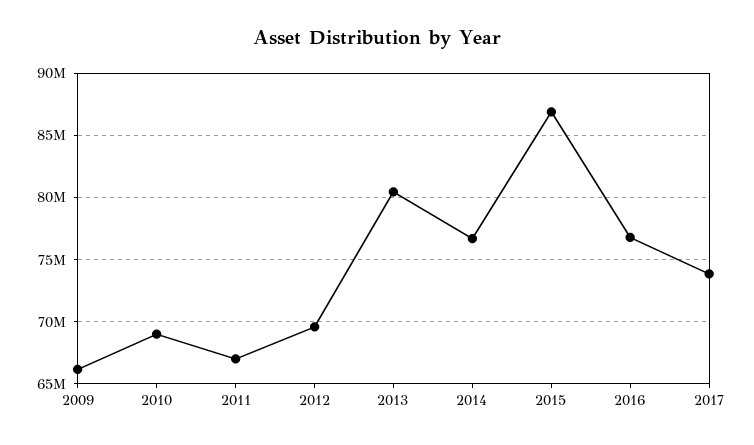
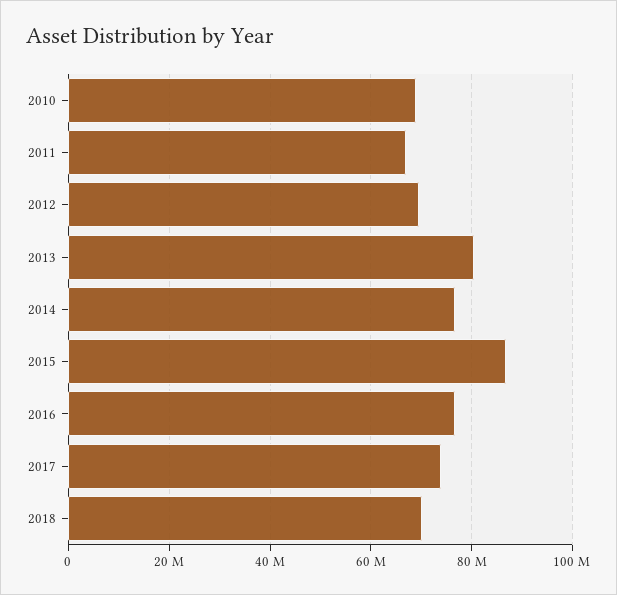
2009: 66000000 -> none
2018: none -> 70000000

